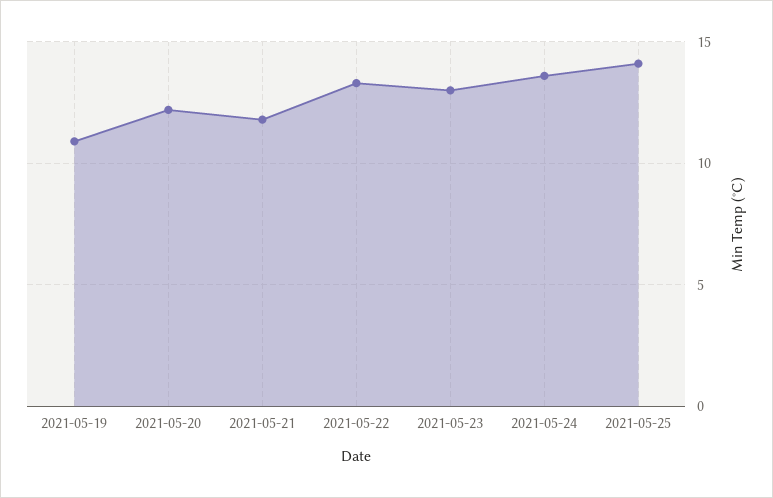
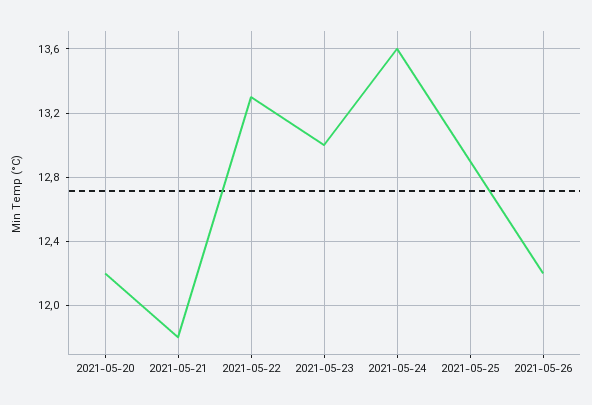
2021-05-19: 11 -> none
2021-05-25: 14 -> 12.9
2021-05-26: none -> 12.2

